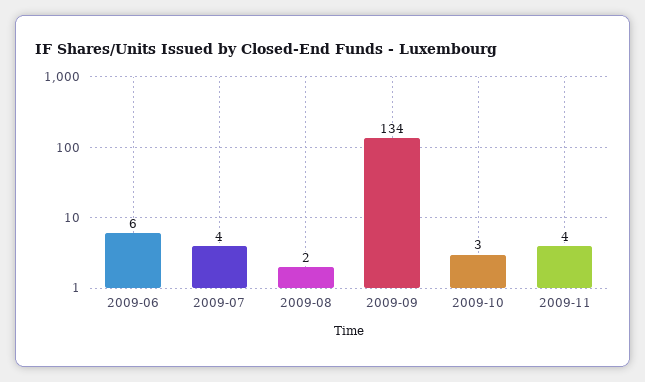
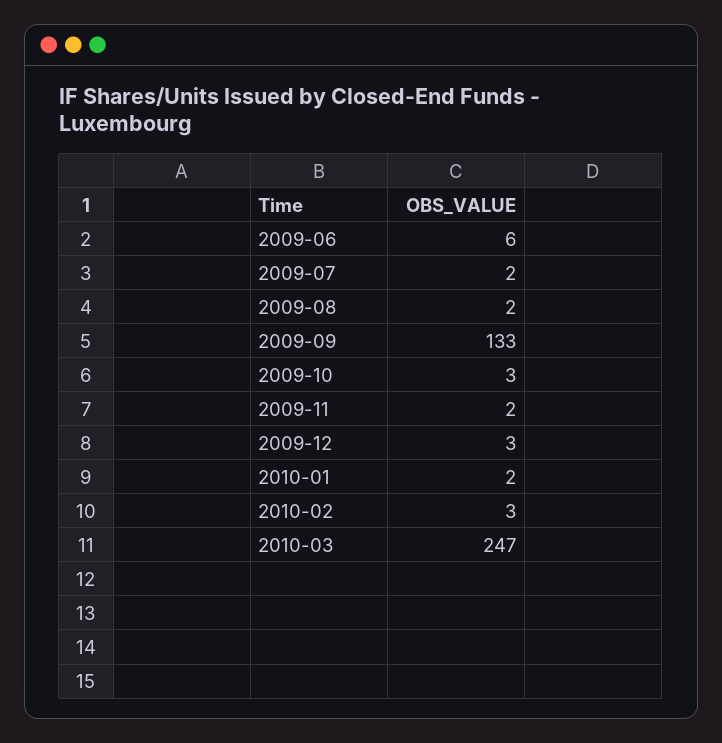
2009-07: 4 -> 2
2009-09: 134 -> 133
2009-11: 4 -> 2
2009-12: none -> 3
2010-01: none -> 2
2010-02: none -> 3
2010-03: none -> 247

